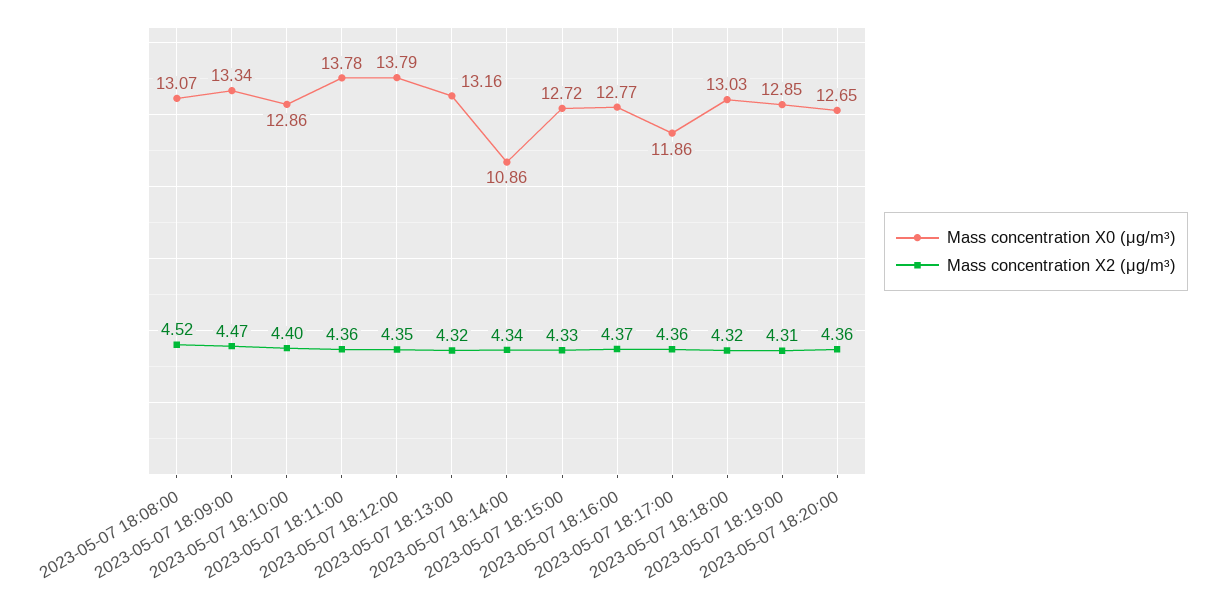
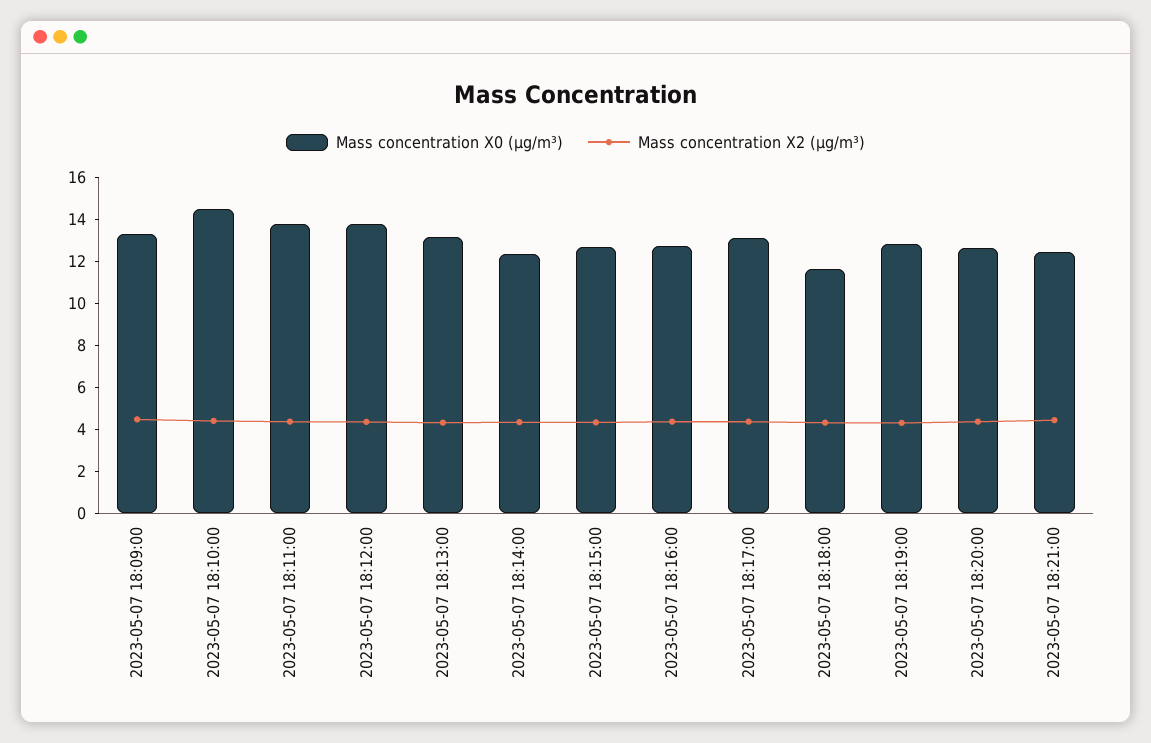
Mass concentration X0 (μg/m³), 2023-05-07 18:08:00: 13.07 -> none
Mass concentration X2 (μg/m³), 2023-05-07 18:08:00: 4.52 -> none
Mass concentration X0 (μg/m³), 2023-05-07 18:10:00: 12.86 -> 14.5
Mass concentration X0 (μg/m³), 2023-05-07 18:14:00: 10.86 -> 12.5
Mass concentration X0 (μg/m³), 2023-05-07 18:17:00: 11.86 -> 13
Mass concentration X0 (μg/m³), 2023-05-07 18:18:00: 13.03 -> 11.5
Mass concentration X0 (μg/m³), 2023-05-07 18:21:00: none -> 12.5
Mass concentration X2 (μg/m³), 2023-05-07 18:21:00: none -> 4.5

